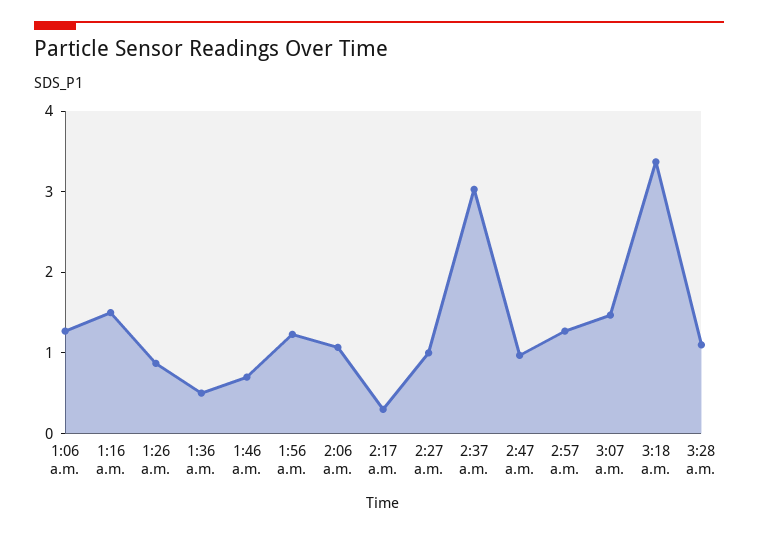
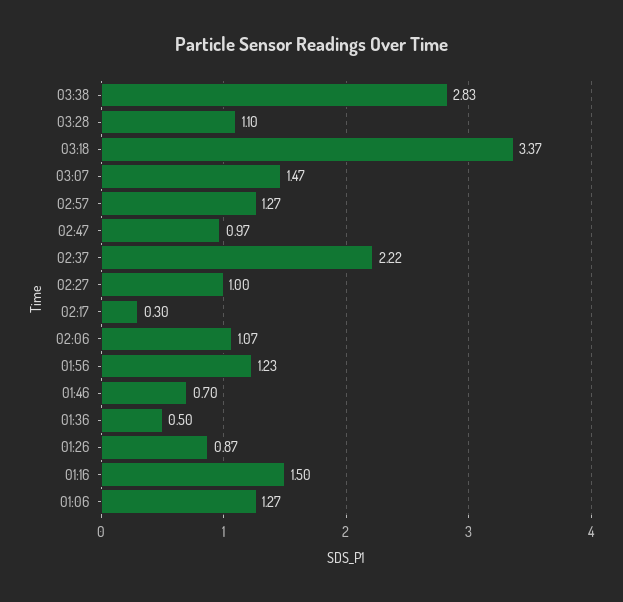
2:37 a.m.: 3 -> 2.22
03:38: none -> 2.83

